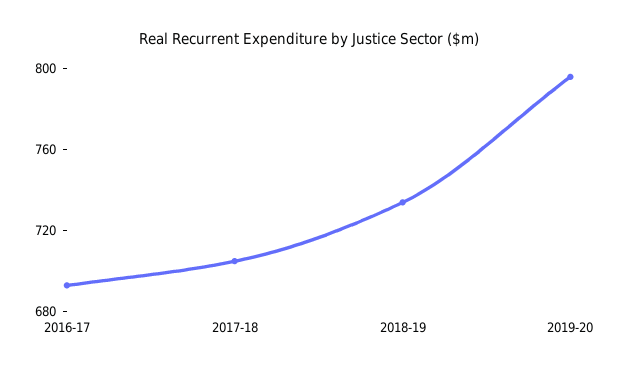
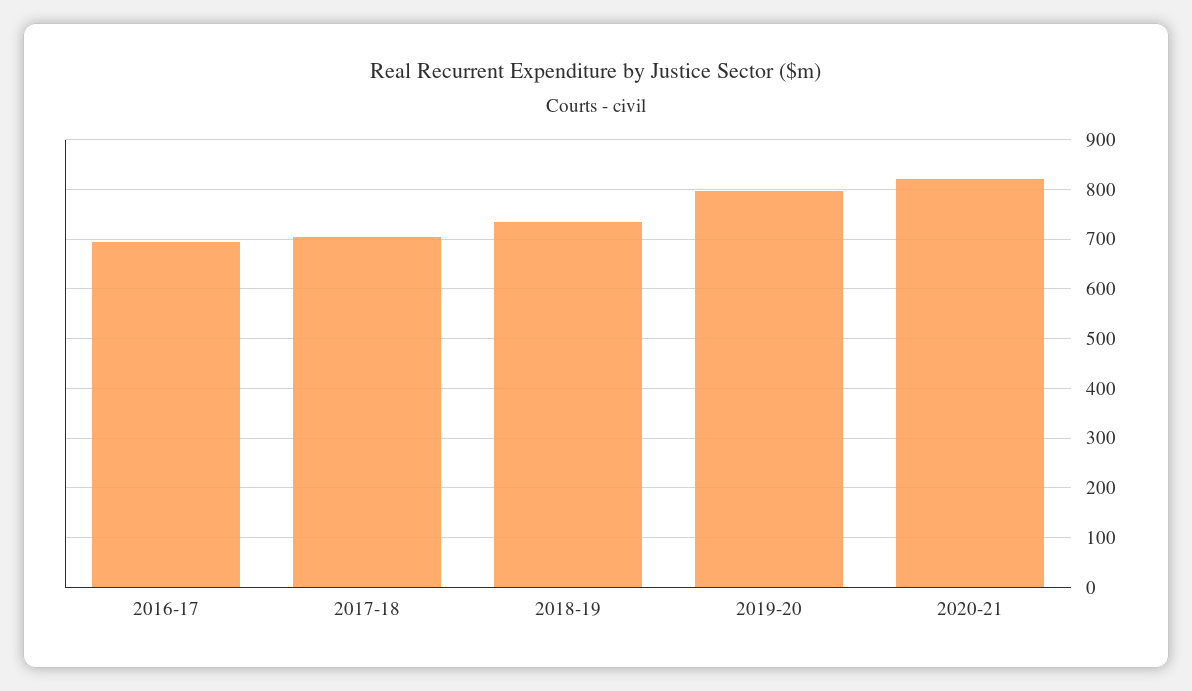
2020-21: none -> 820

